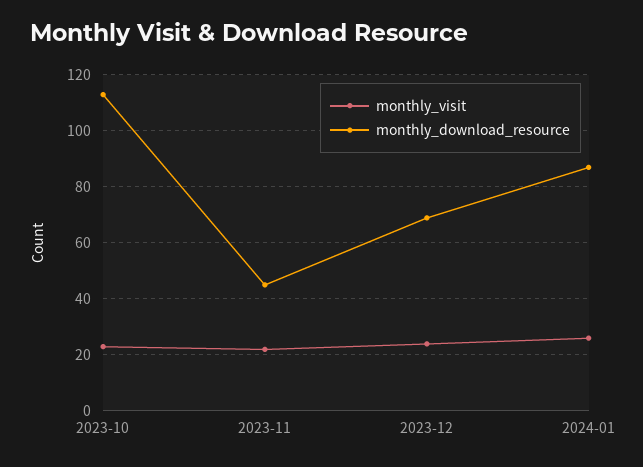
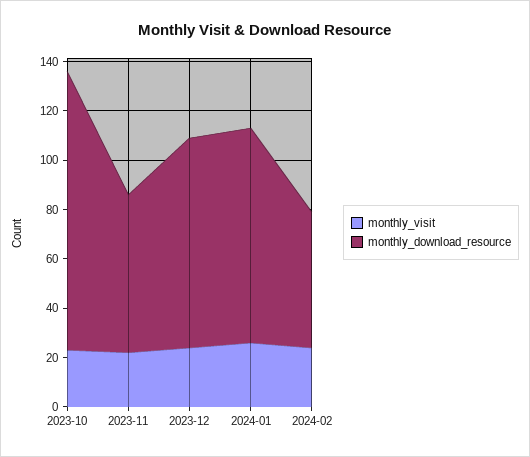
monthly_download_resource, 2023-11: 45 -> 65
monthly_download_resource, 2023-12: 70 -> 85
monthly_visit, 2024-02: none -> 25
monthly_download_resource, 2024-02: none -> 55

